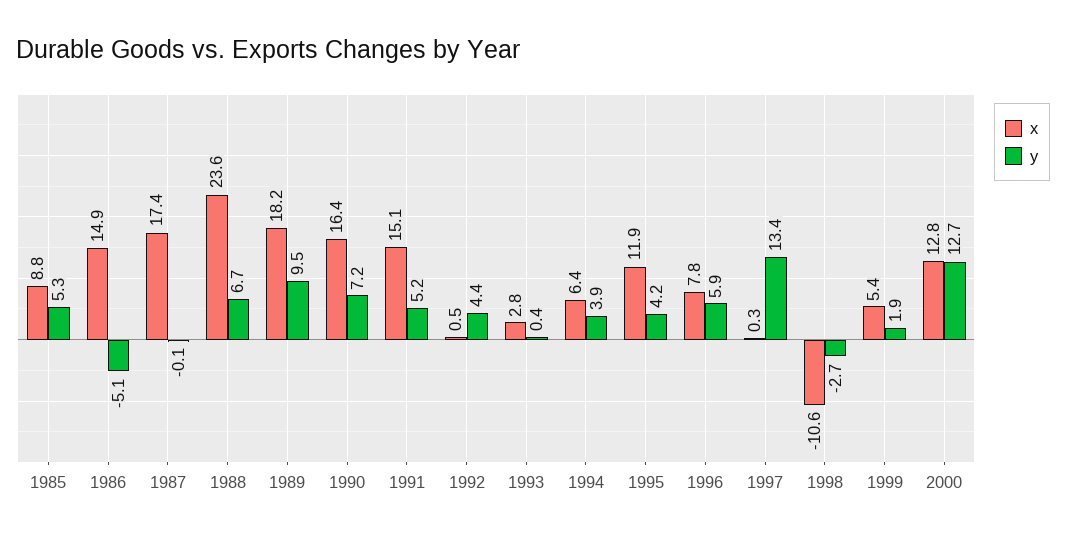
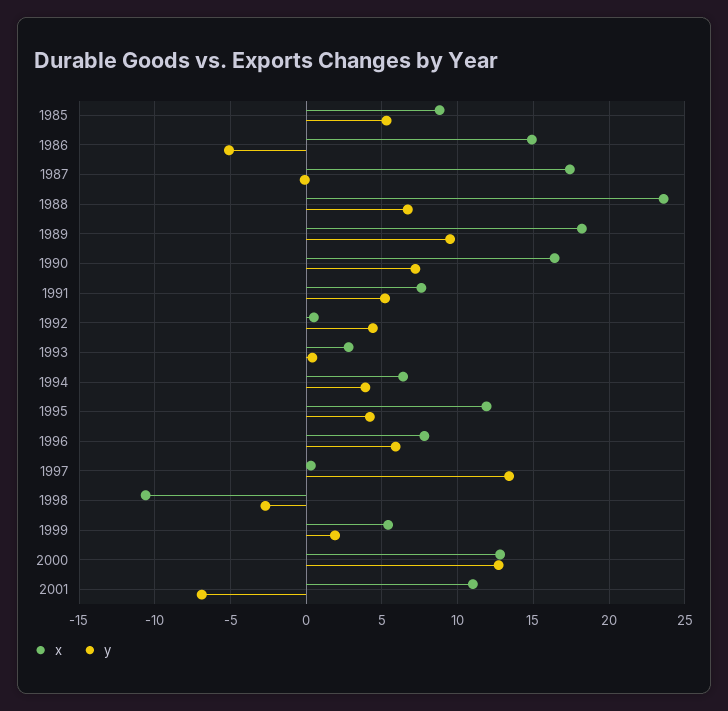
x, 1991: 15.1 -> 7.5
x, 2001: none -> 11
y, 2001: none -> -7

